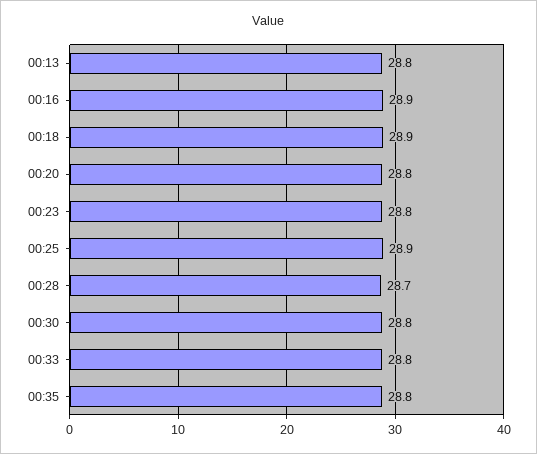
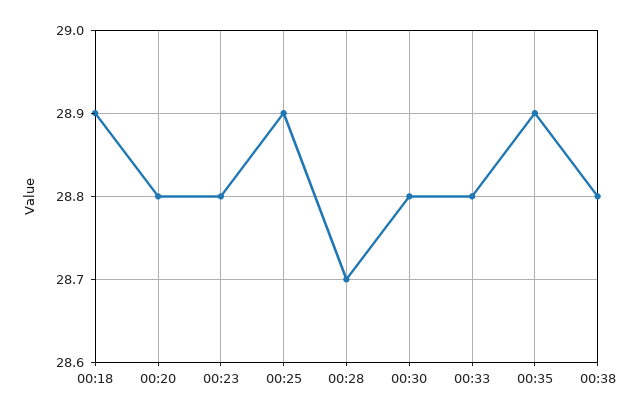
00:13: 28.8 -> none
00:16: 28.9 -> none
00:35: 28.8 -> 28.9
00:38: none -> 28.8

